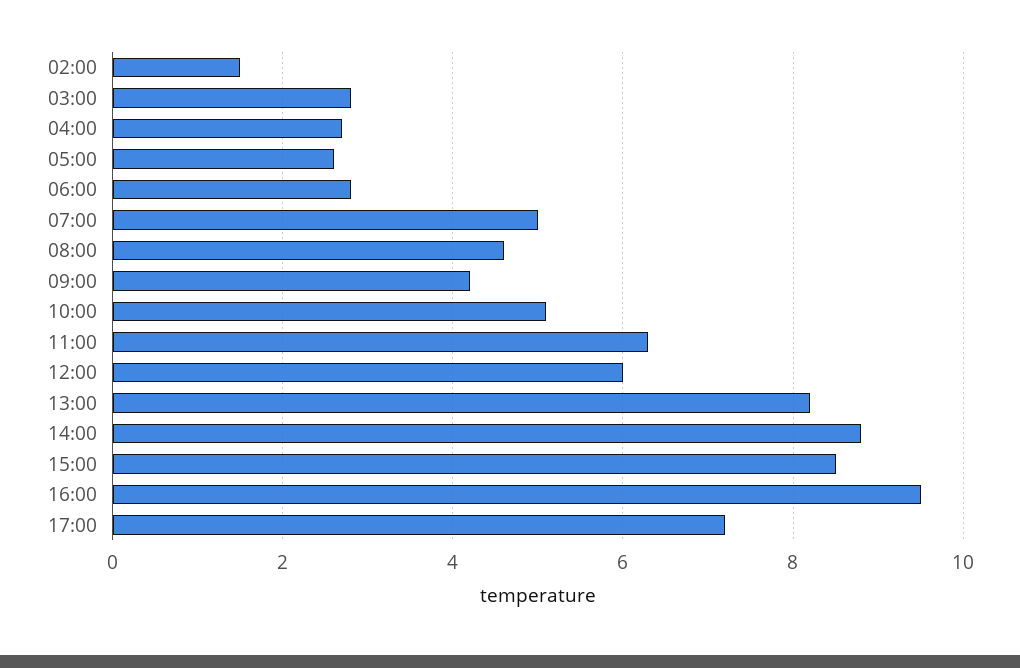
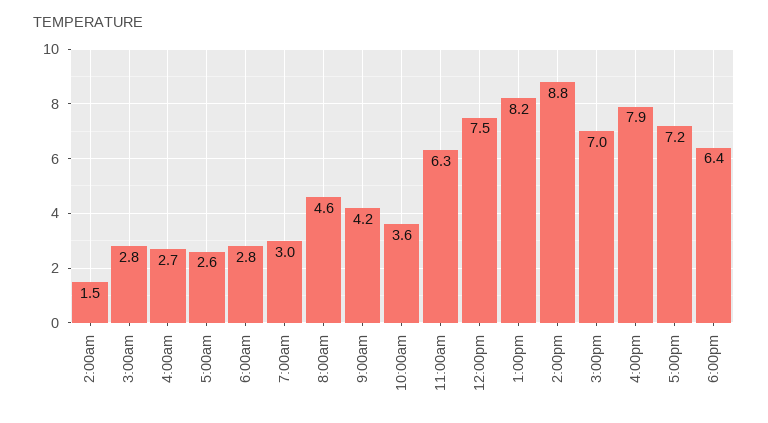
07:00: 5 -> 3
10:00: 5 -> 3.6
12:00: 6 -> 7.5
15:00: 8.5 -> 7
16:00: 9.5 -> 7.9
6:00pm: none -> 6.4

